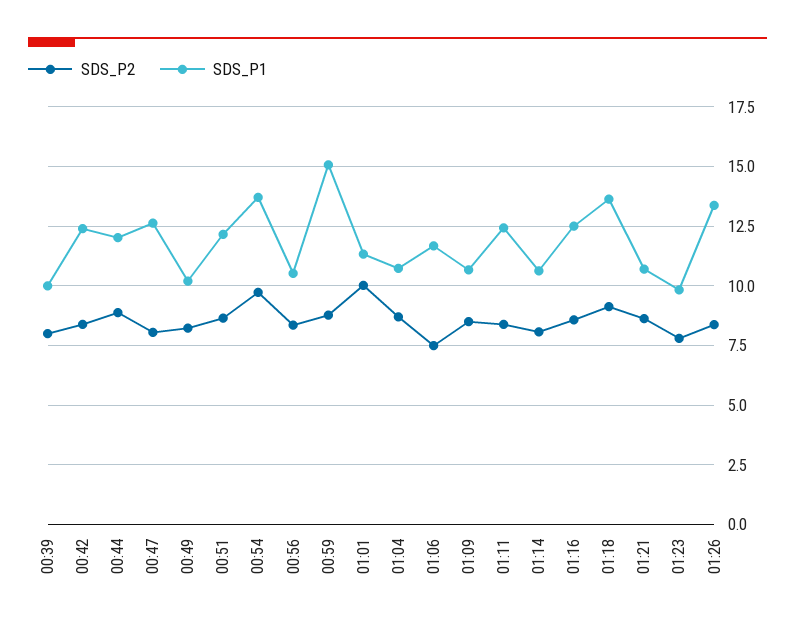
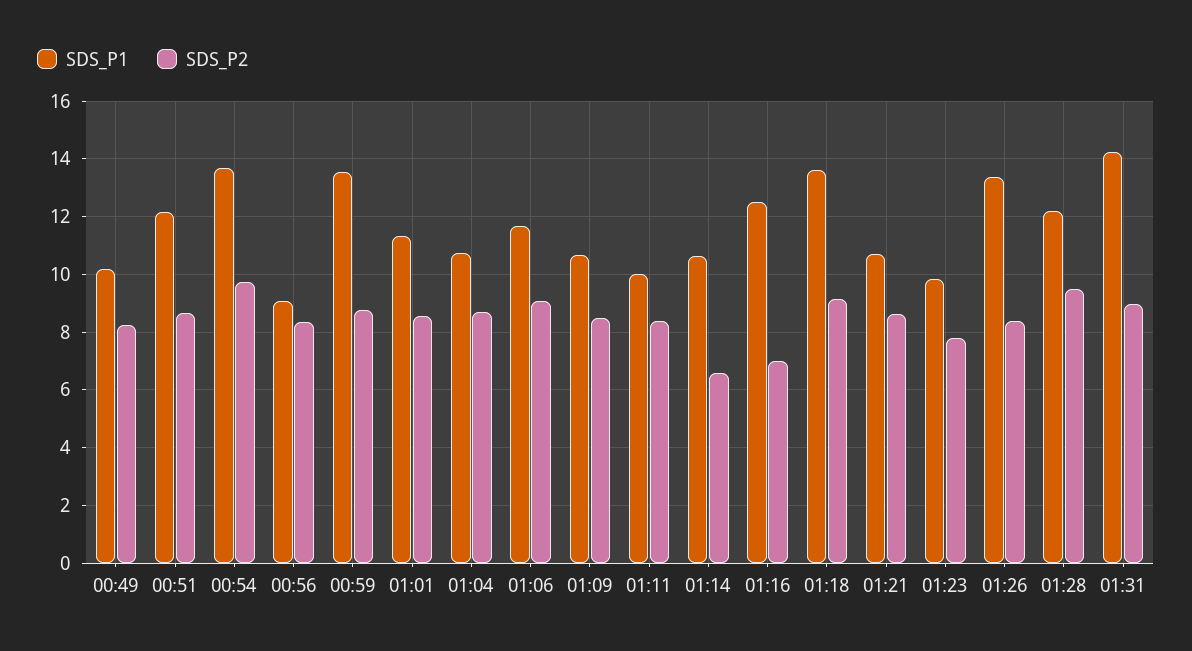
SDS_P2, 00:39: 8 -> none
SDS_P1, 00:39: 10 -> none
SDS_P2, 00:42: 8.5 -> none
SDS_P1, 00:42: 12.5 -> none
SDS_P2, 00:44: 9 -> none
SDS_P1, 00:44: 12 -> none
SDS_P2, 00:47: 8 -> none
SDS_P1, 00:47: 12.5 -> none
SDS_P1, 00:56: 10.5 -> 9
SDS_P1, 00:59: 15 -> 13.5
SDS_P2, 01:01: 10 -> 8.5
SDS_P2, 01:06: 7.5 -> 9
SDS_P1, 01:11: 12.5 -> 10
SDS_P2, 01:14: 8 -> 6.5
SDS_P2, 01:16: 8.5 -> 7
SDS_P1, 01:28: none -> 12.25
SDS_P2, 01:28: none -> 9.5
SDS_P1, 01:31: none -> 14.25
SDS_P2, 01:31: none -> 9

